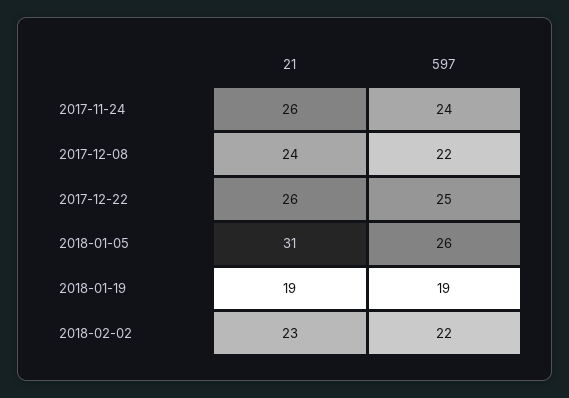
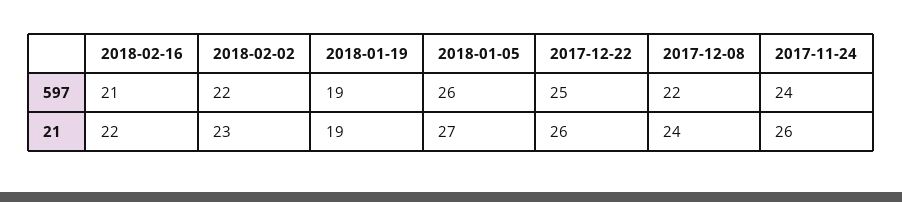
21, 2018-01-05: 31 -> 27
597, 2018-02-16: none -> 21
21, 2018-02-16: none -> 22

